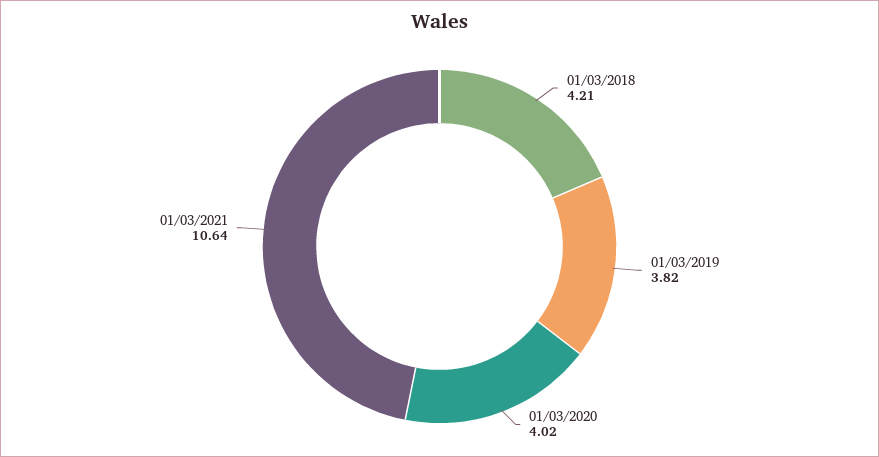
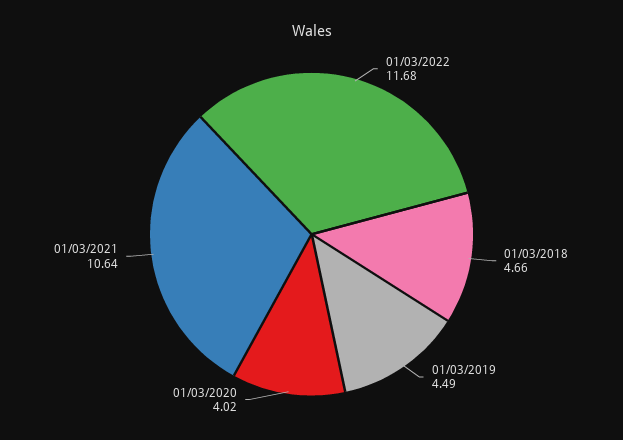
01/03/2018: 4.21 -> 4.66
01/03/2019: 3.82 -> 4.49
01/03/2022: none -> 11.68

